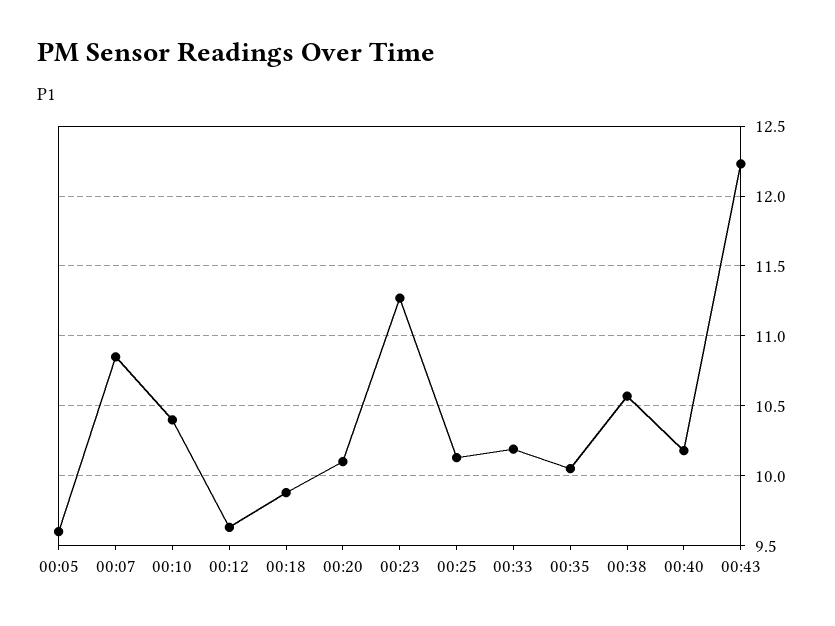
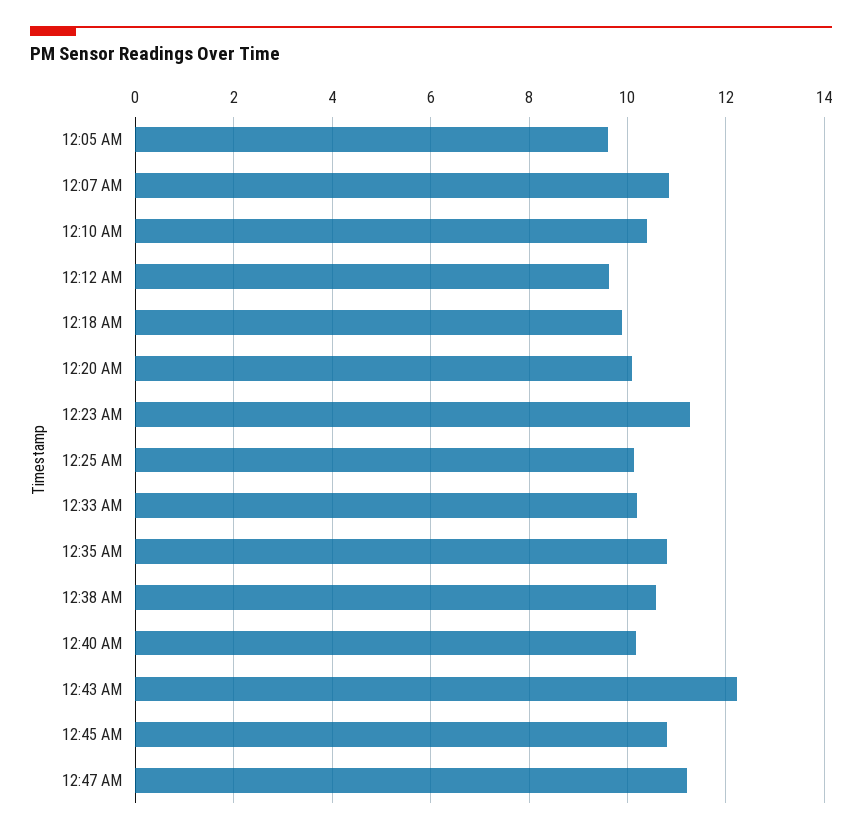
00:35: 10.05 -> 10.8
12:45 AM: none -> 10.8
12:47 AM: none -> 11.2

